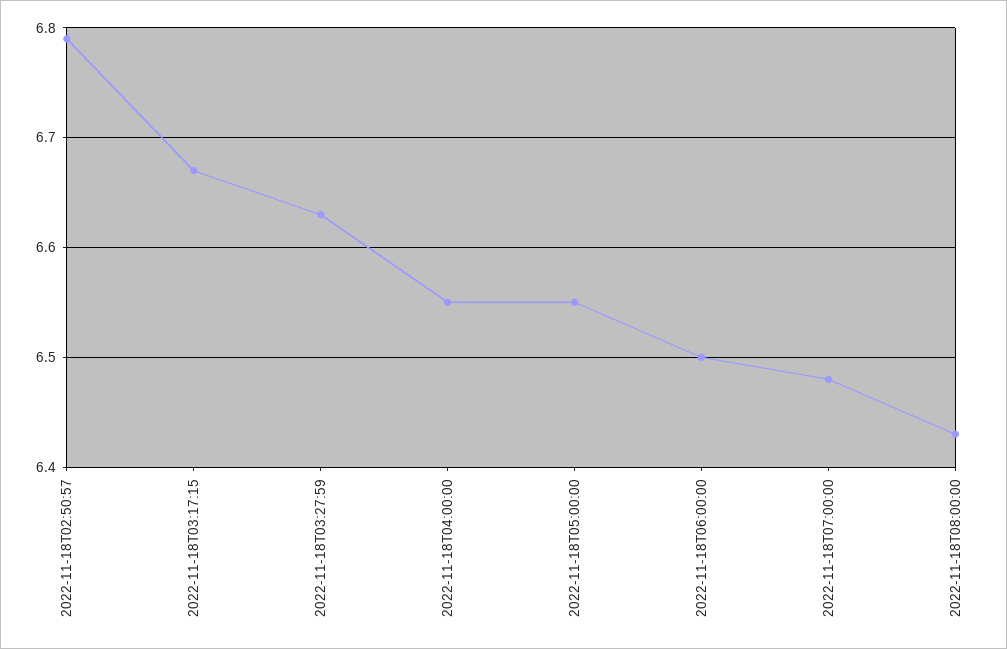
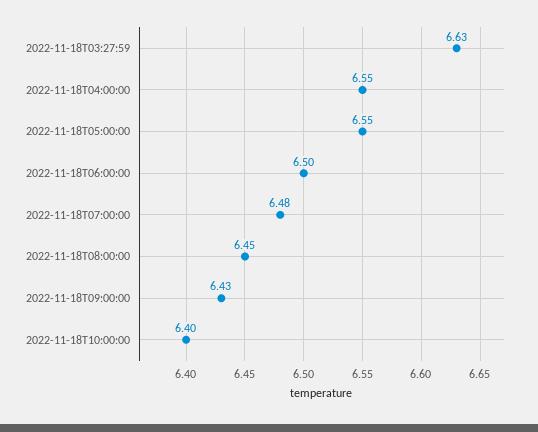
2022-11-18T02:50:57: 6.79 -> none
2022-11-18T03:17:15: 6.67 -> none
2022-11-18T08:00:00: 6.43 -> 6.45
2022-11-18T09:00:00: none -> 6.43
2022-11-18T10:00:00: none -> 6.4

